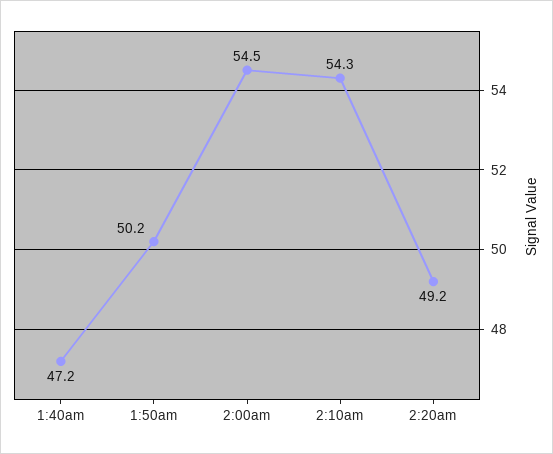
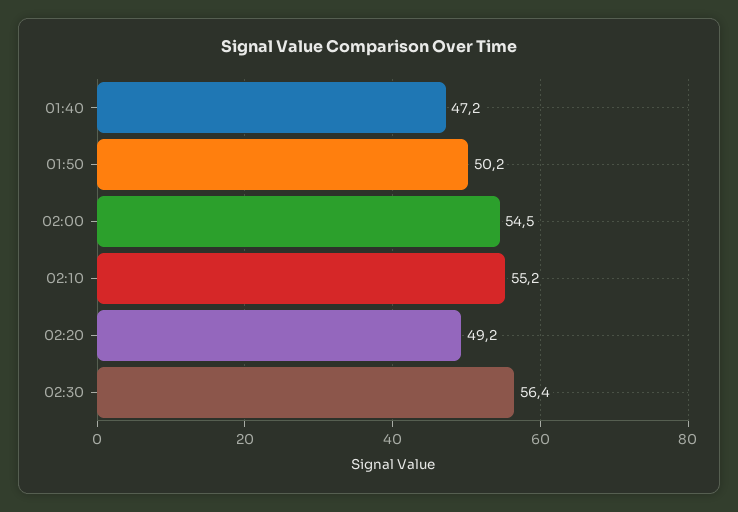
2:10am: 54.3 -> 55.2
02:30: none -> 56.4

